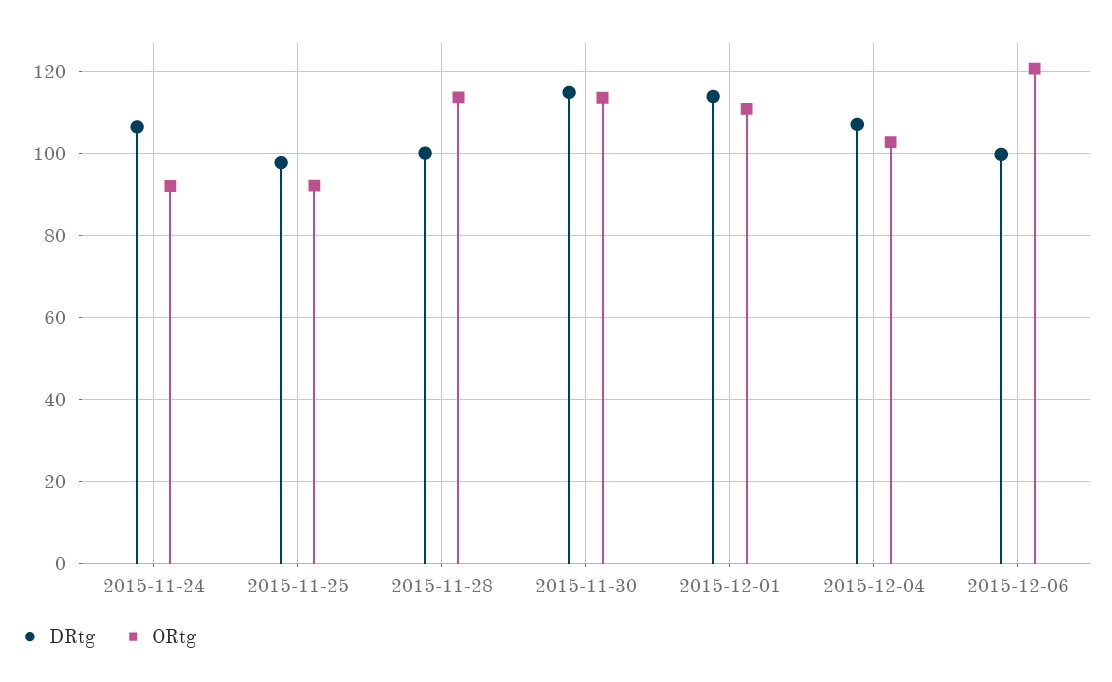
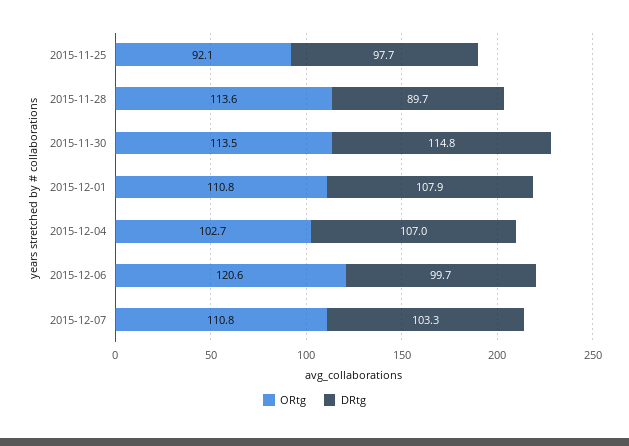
DRtg, 2015-11-24: 106 -> none
ORtg, 2015-11-24: 92 -> none
DRtg, 2015-11-28: 100 -> 89.7
DRtg, 2015-12-01: 114 -> 107.9
ORtg, 2015-12-07: none -> 110.8
DRtg, 2015-12-07: none -> 103.3

